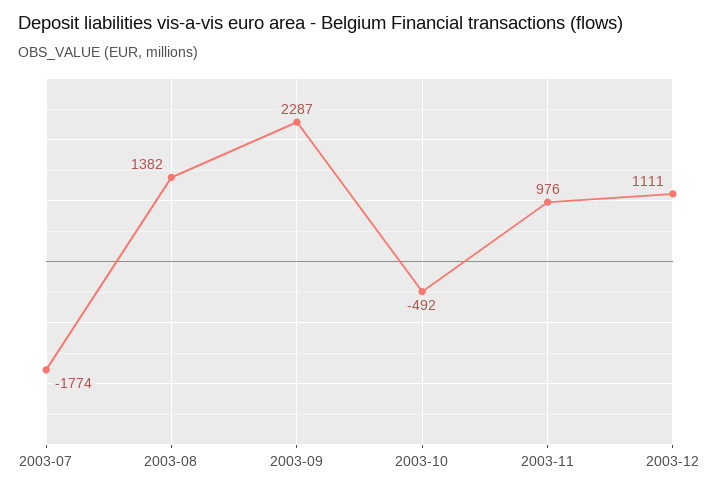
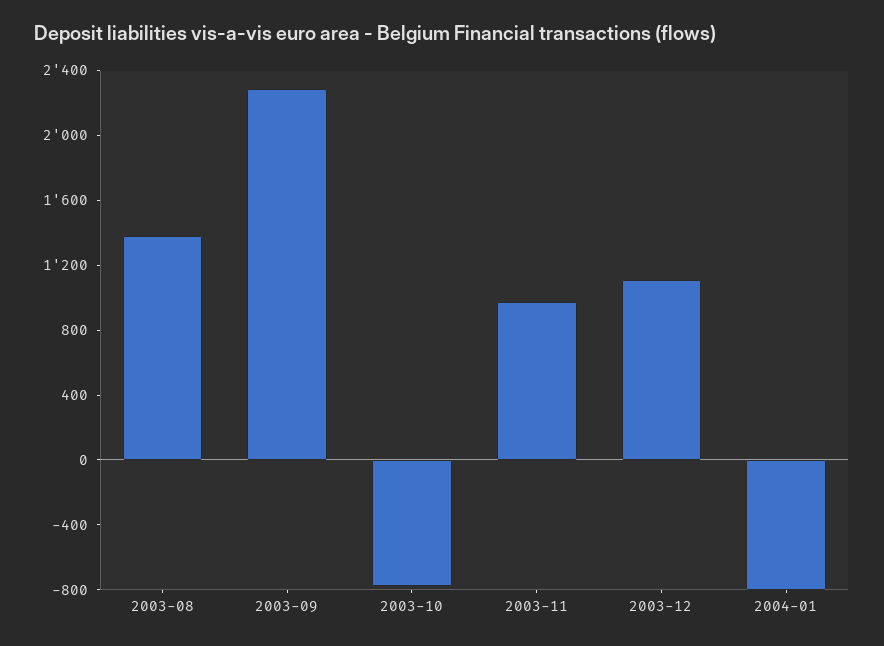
2003-07: -1774 -> none
2003-10: -492 -> -800
2004-01: none -> -800

